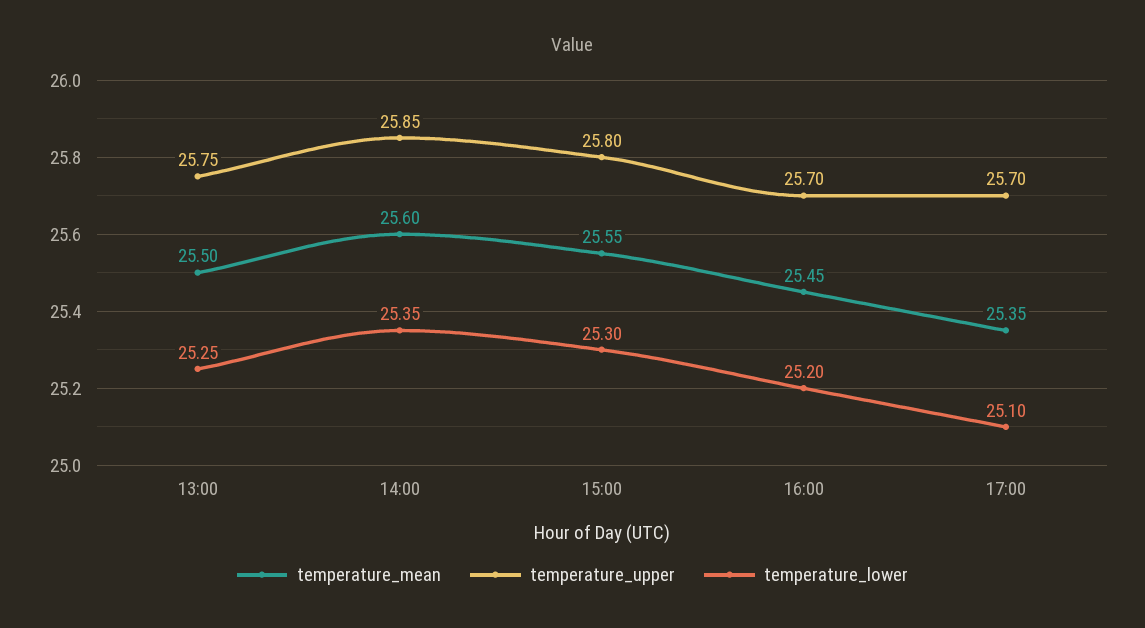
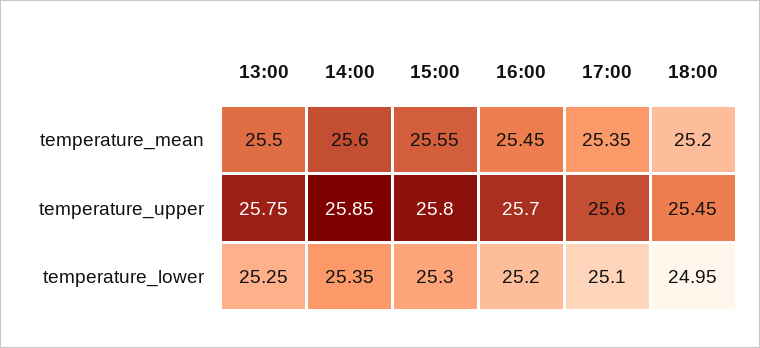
temperature_upper, 17:00: 25.7 -> 25.6
temperature_mean, 18:00: none -> 25.2
temperature_upper, 18:00: none -> 25.45
temperature_lower, 18:00: none -> 24.95

